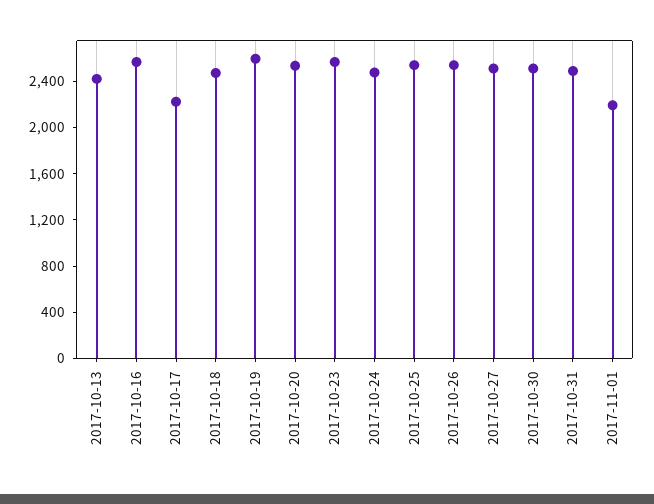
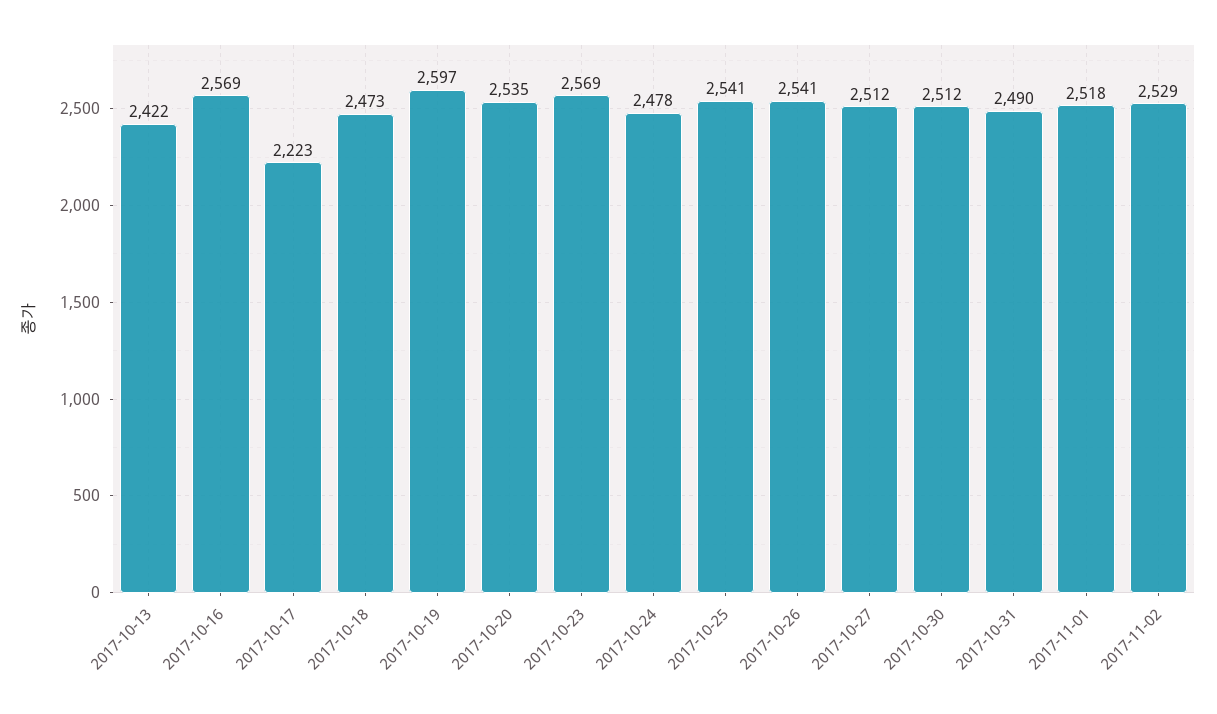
2017-11-01: 2200 -> 2518
2017-11-02: none -> 2529

